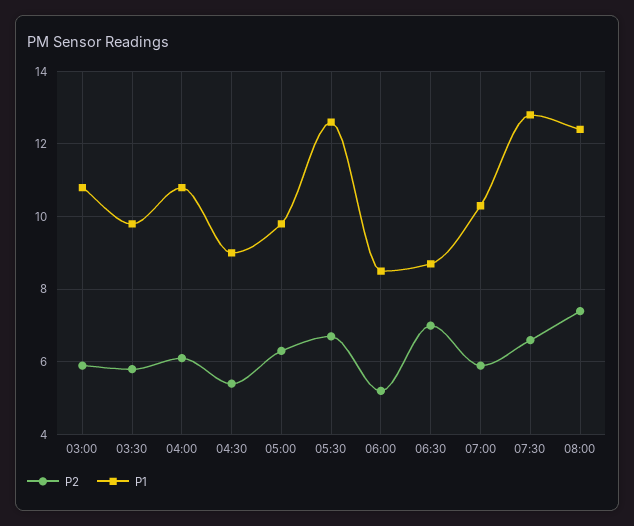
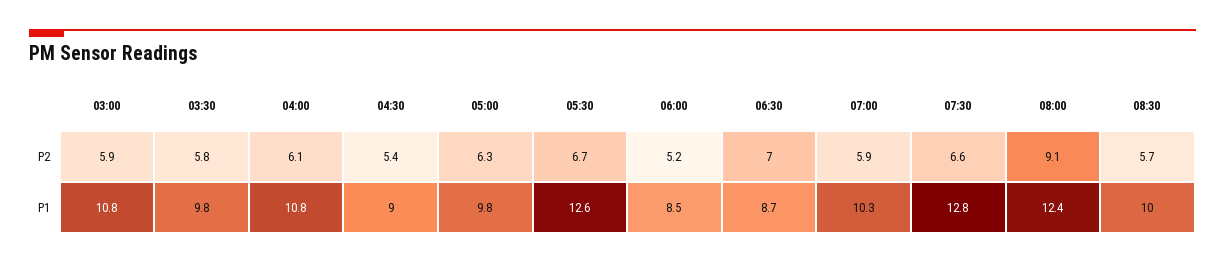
P2, 08:00: 7.5 -> 9.1
P2, 08:30: none -> 5.7
P1, 08:30: none -> 10

